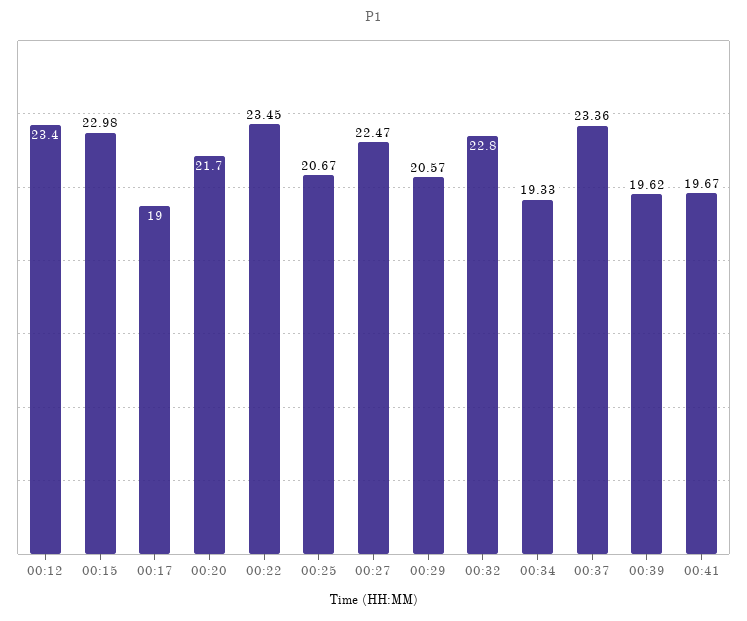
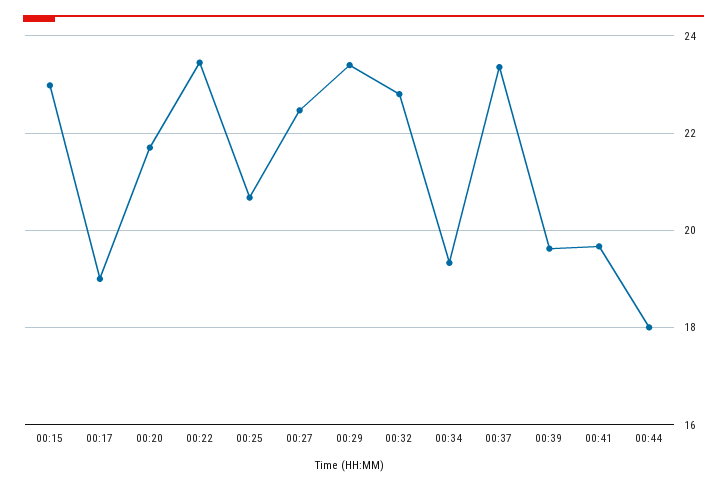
00:12: 23.4 -> none
00:29: 20.57 -> 23.4
00:44: none -> 18

